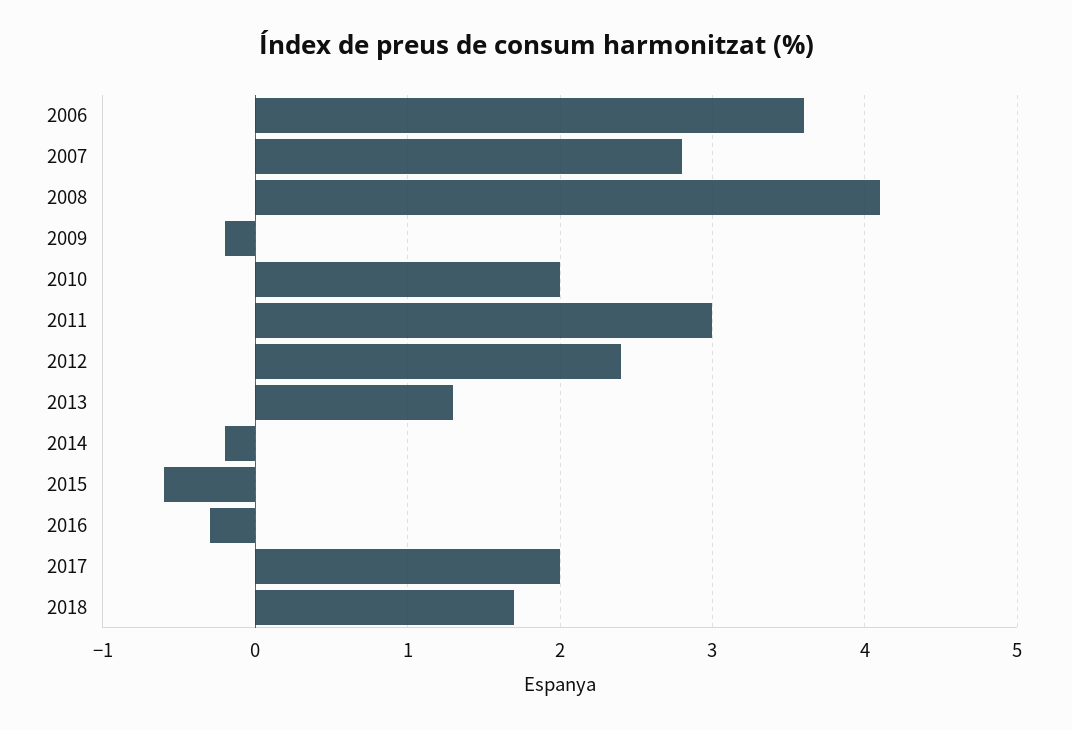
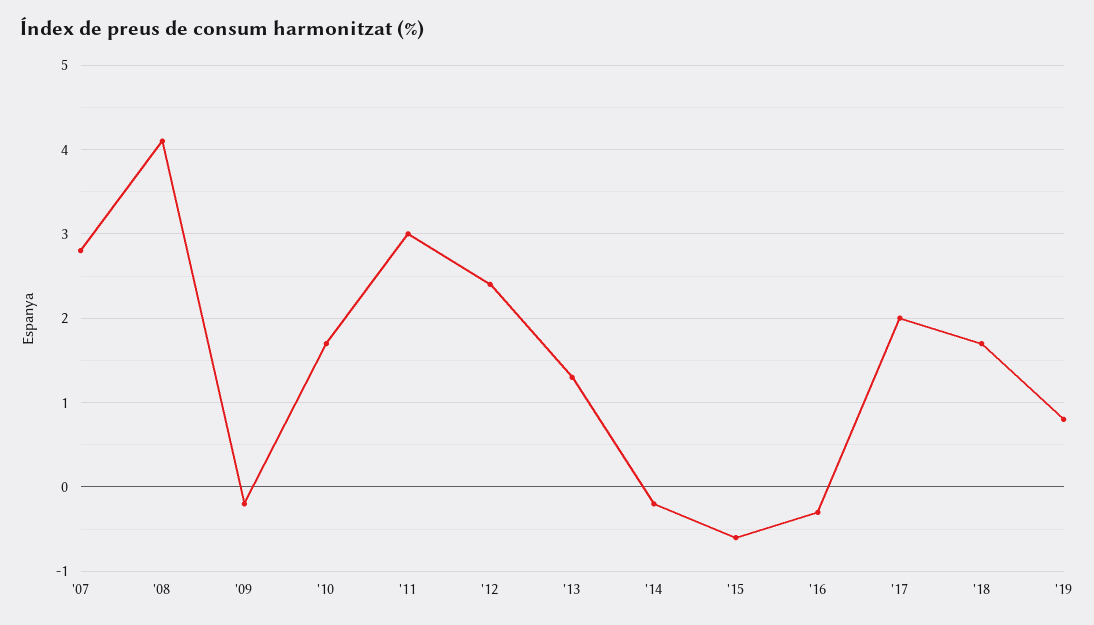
2006: 3.6 -> none
2010: 2 -> 1.7
'19: none -> 0.8

